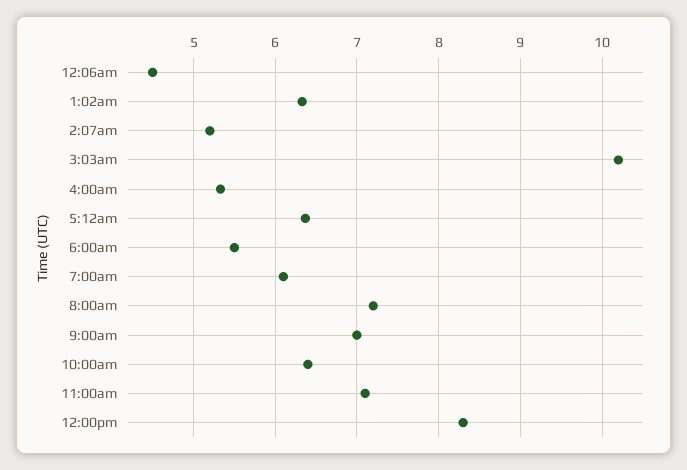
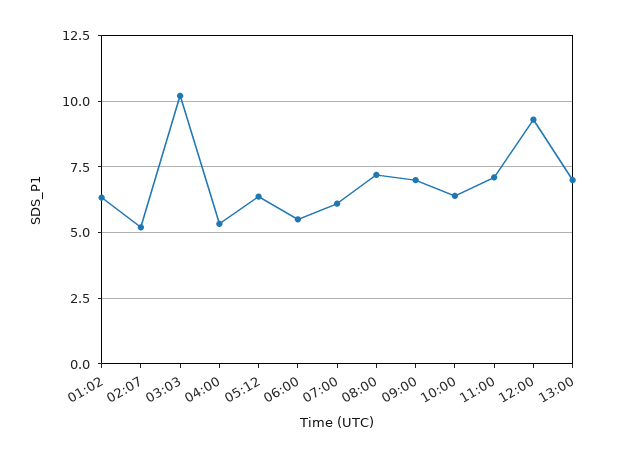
12:06am: 4.5 -> none
12:00pm: 8.3 -> 9.25
13:00: none -> 7

